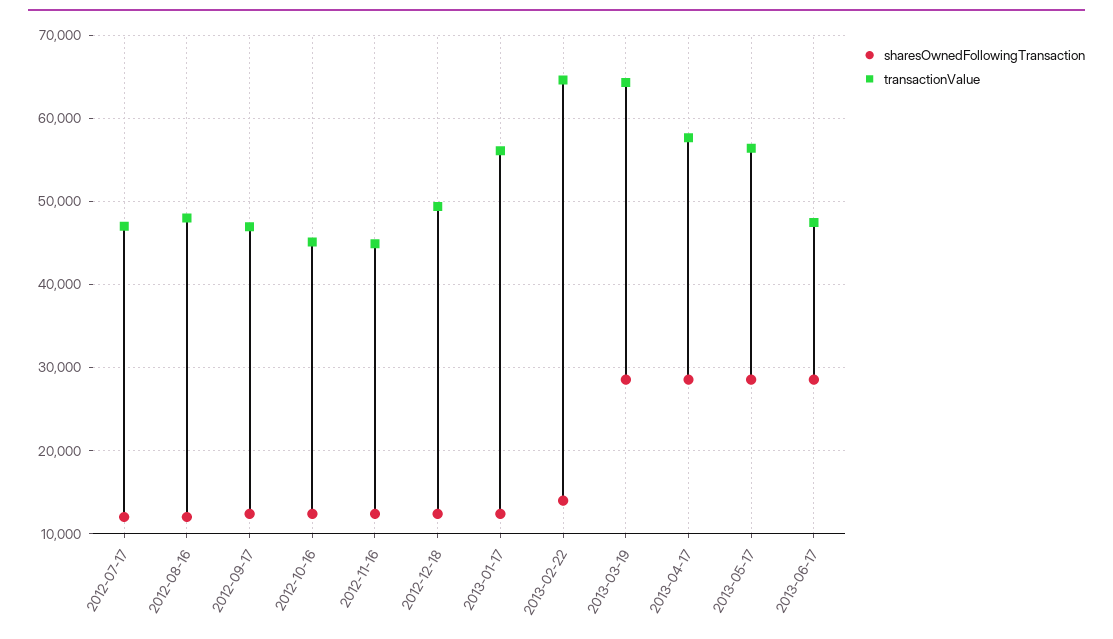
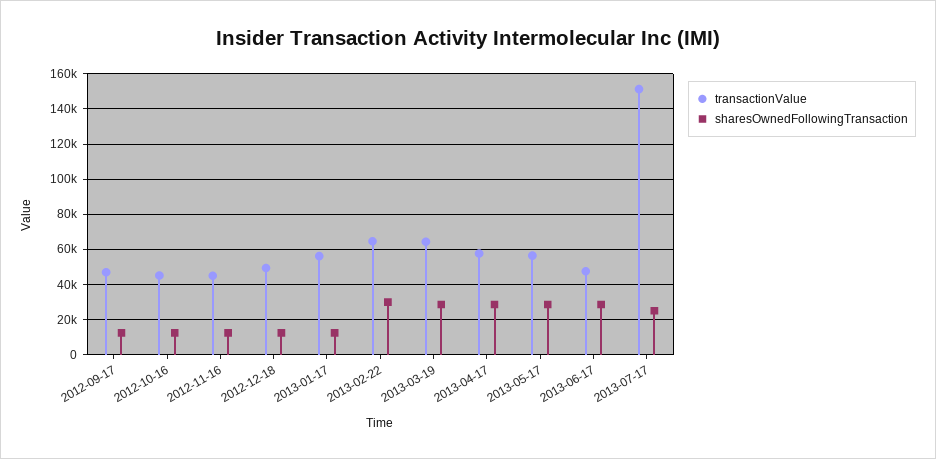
sharesOwnedFollowingTransaction, 2012-07-17: 12000 -> none
transactionValue, 2012-07-17: 47000 -> none
sharesOwnedFollowingTransaction, 2012-08-16: 12000 -> none
transactionValue, 2012-08-16: 48000 -> none
sharesOwnedFollowingTransaction, 2013-02-22: 14000 -> 30000
transactionValue, 2013-07-17: none -> 150000
sharesOwnedFollowingTransaction, 2013-07-17: none -> 25000

